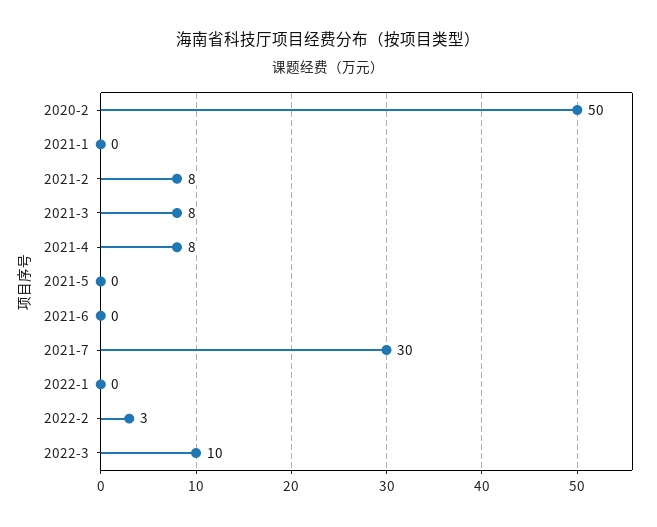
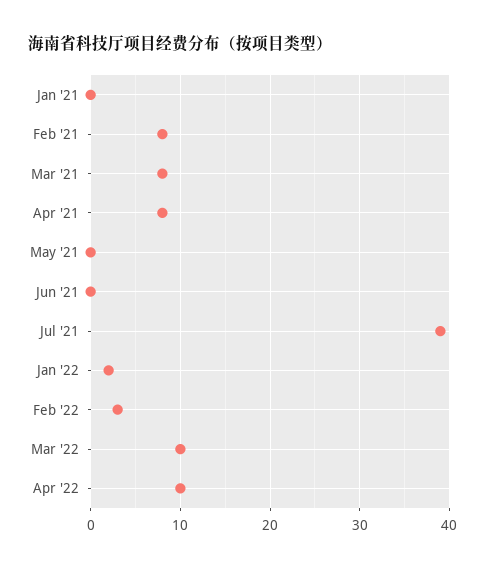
2020-2: 50 -> none
2021-7: 30 -> 39
2022-1: 0 -> 2
Apr '22: none -> 10

